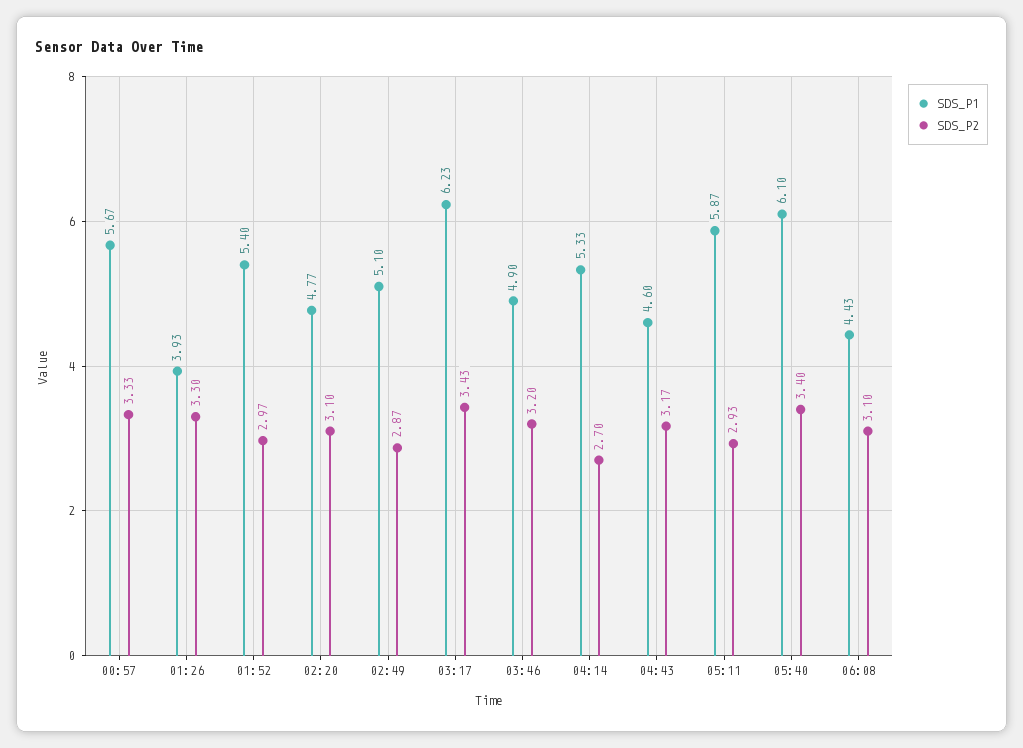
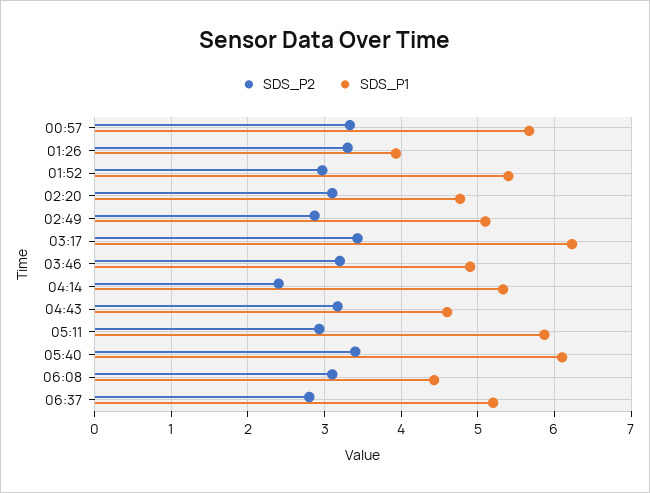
SDS_P2, 04:14: 2.7 -> 2.4
SDS_P2, 06:37: none -> 2.8
SDS_P1, 06:37: none -> 5.2

